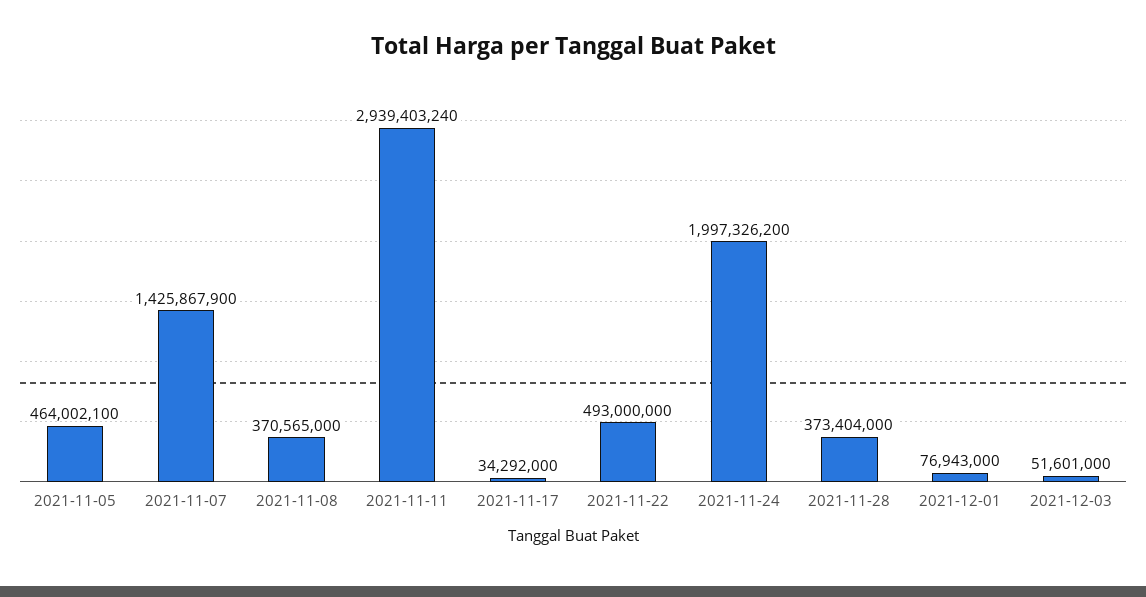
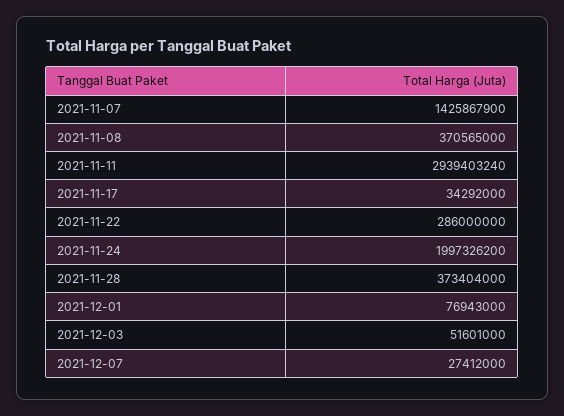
2021-11-05: 464002100 -> none
2021-11-22: 493000000 -> 286000000
2021-12-07: none -> 27412000

